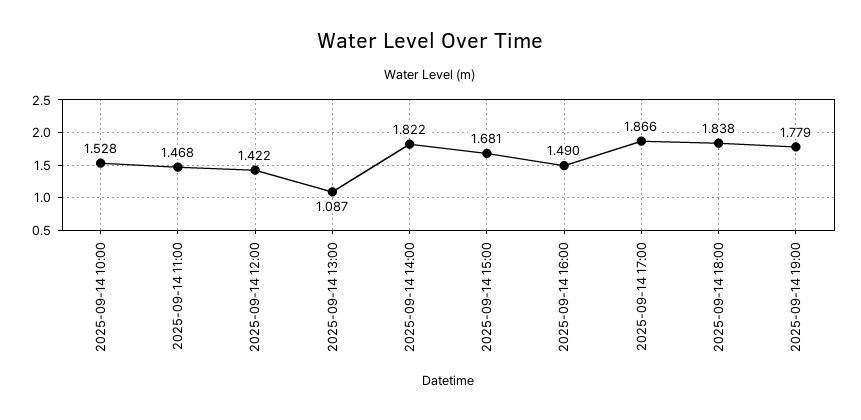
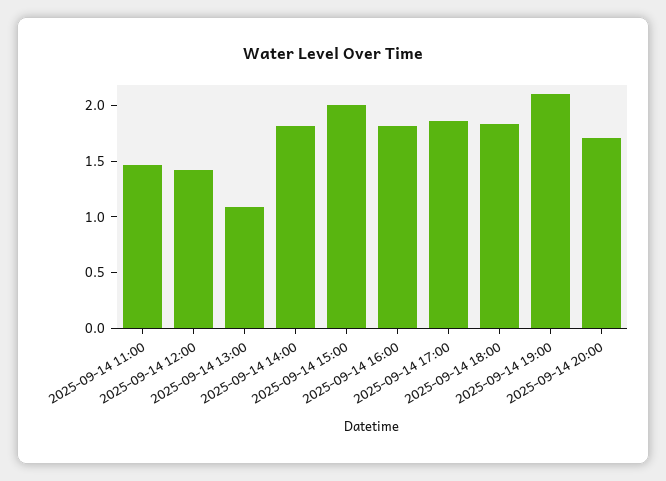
2025-09-14 10:00: 1.528 -> none
2025-09-14 15:00: 1.681 -> 2
2025-09-14 16:00: 1.49 -> 1.8
2025-09-14 19:00: 1.779 -> 2.1
2025-09-14 20:00: none -> 1.7

